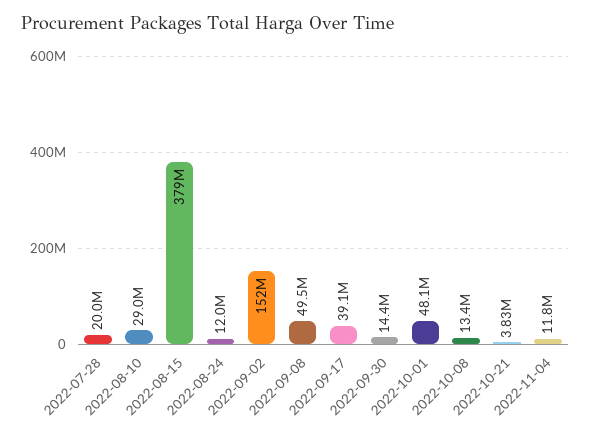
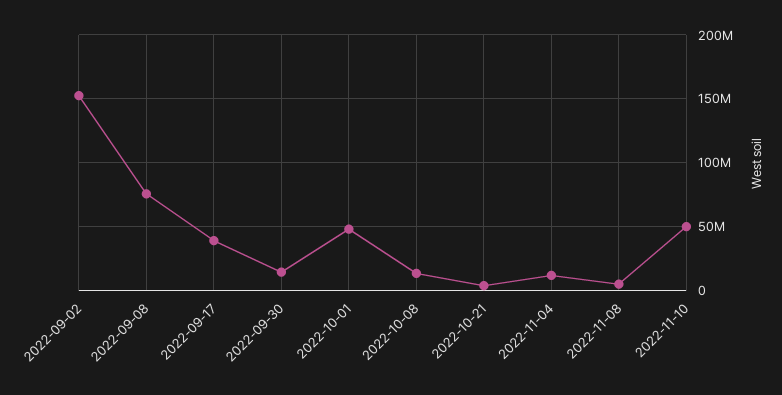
2022-07-28: 20000000 -> none
2022-08-10: 29000000 -> none
2022-08-15: 379000000 -> none
2022-08-24: 12000000 -> none
2022-09-08: 49500000 -> 75000000
2022-11-08: none -> 5000000
2022-11-10: none -> 50000000

